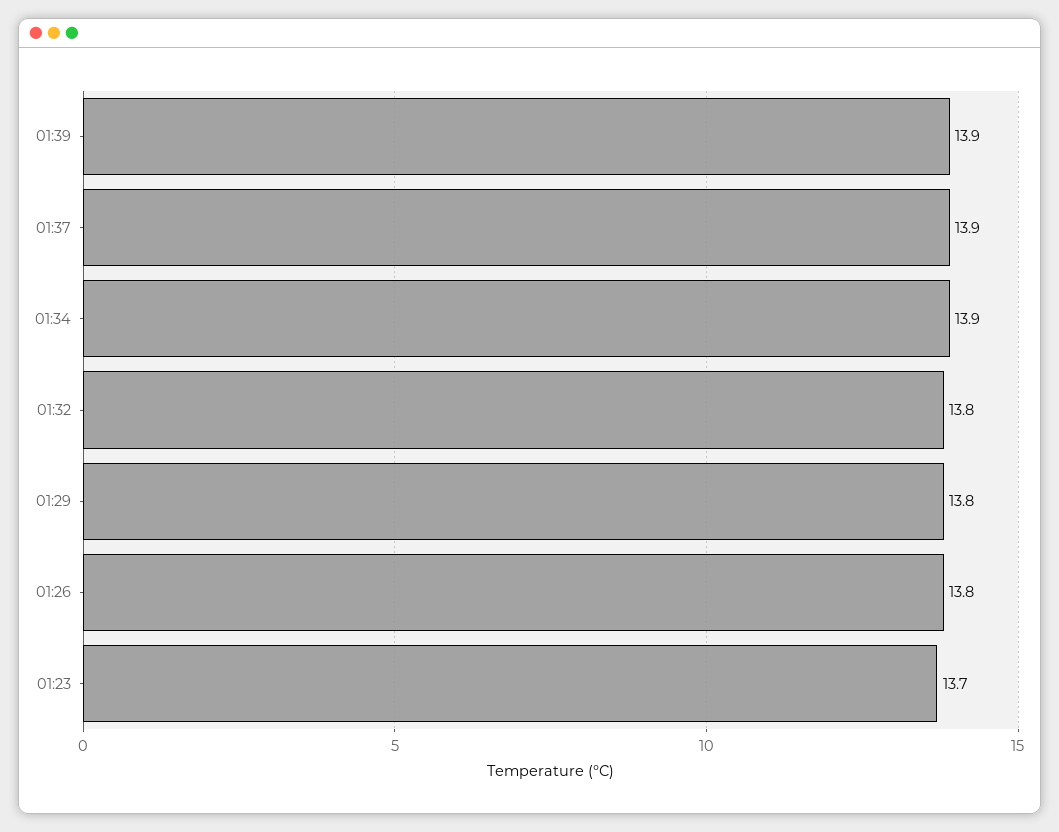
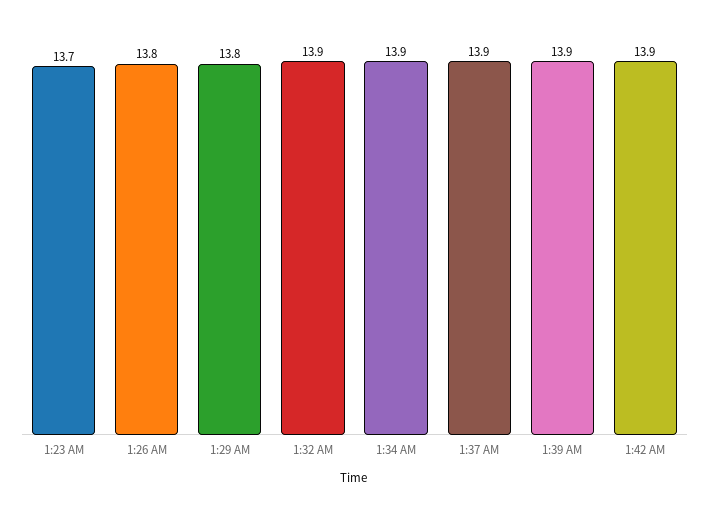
01:32: 13.8 -> 13.9
1:42 AM: none -> 13.9

